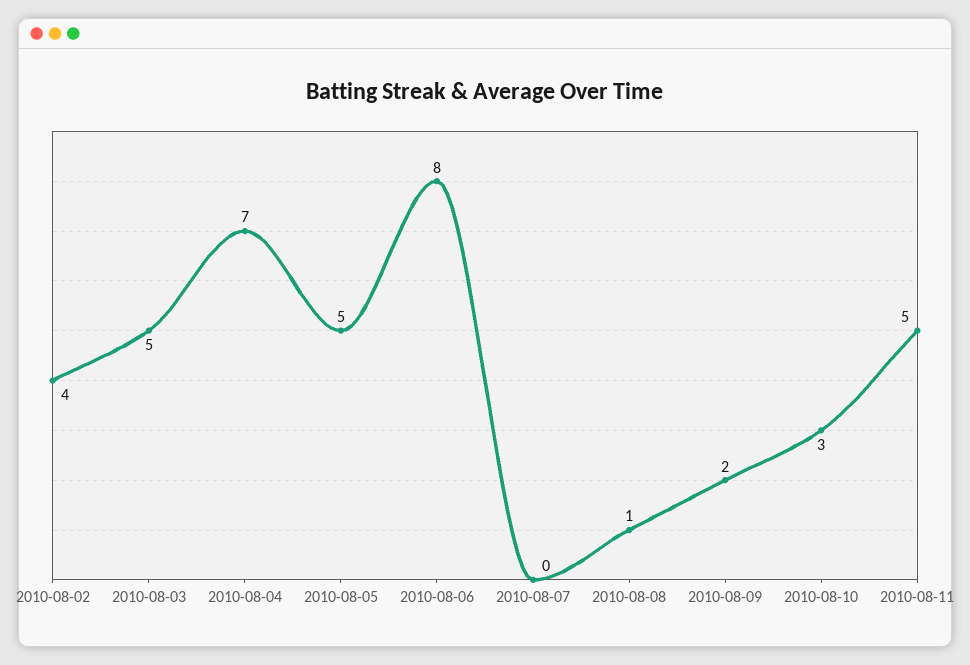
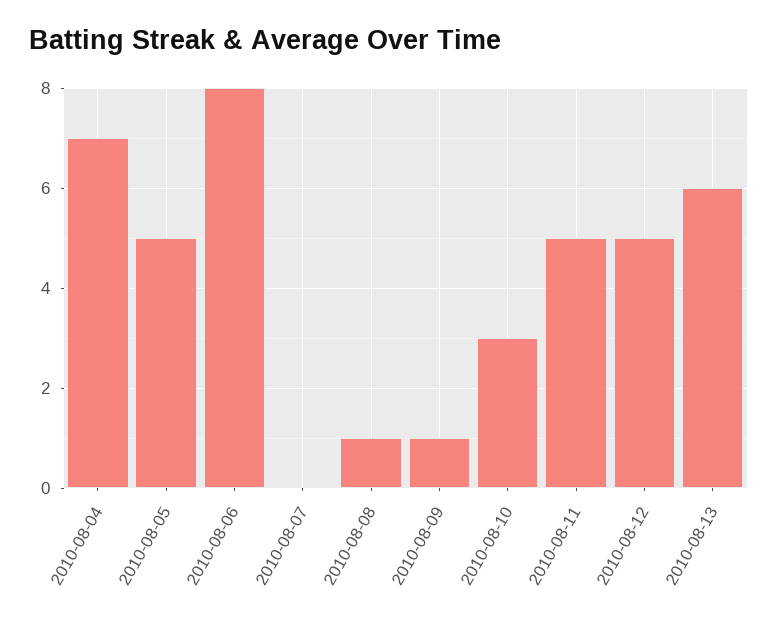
2010-08-02: 4 -> none
2010-08-03: 5 -> none
2010-08-09: 2 -> 1
2010-08-12: none -> 5
2010-08-13: none -> 6

